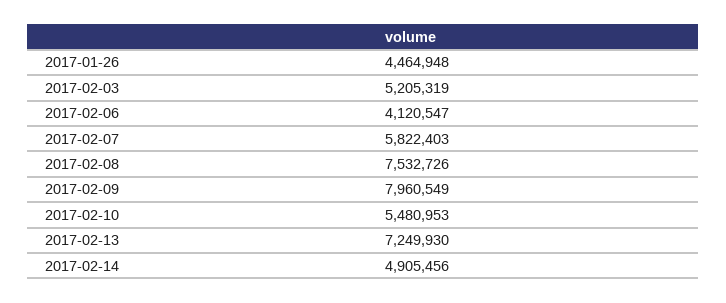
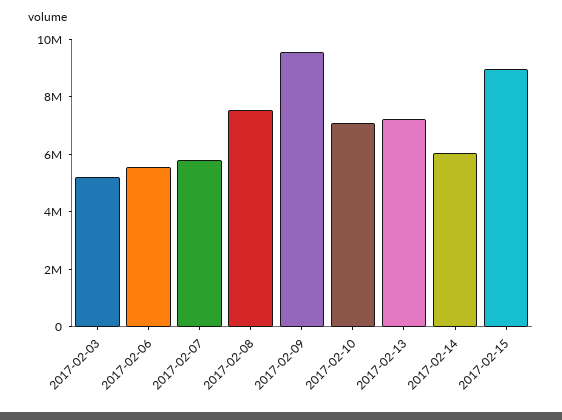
2017-01-26: 4464948 -> none
2017-02-06: 4120547 -> 5500000
2017-02-09: 7960549 -> 9500000
2017-02-10: 5480953 -> 7000000
2017-02-14: 4905456 -> 6000000
2017-02-15: none -> 9000000

